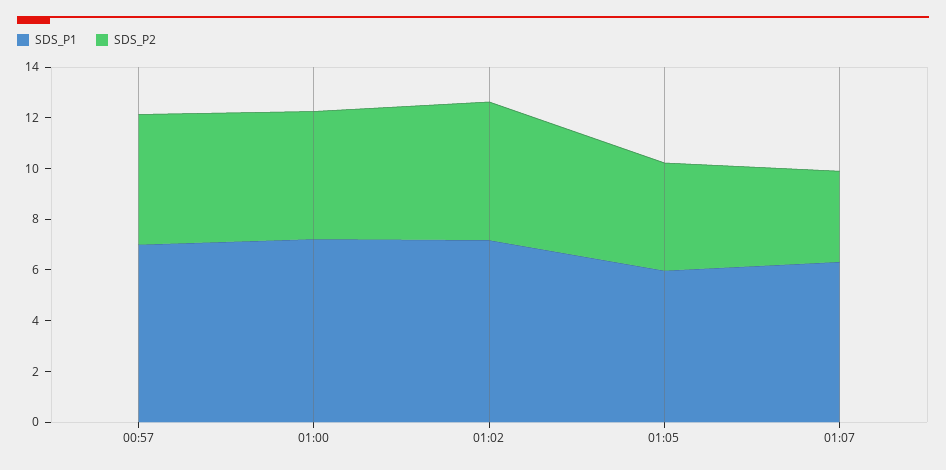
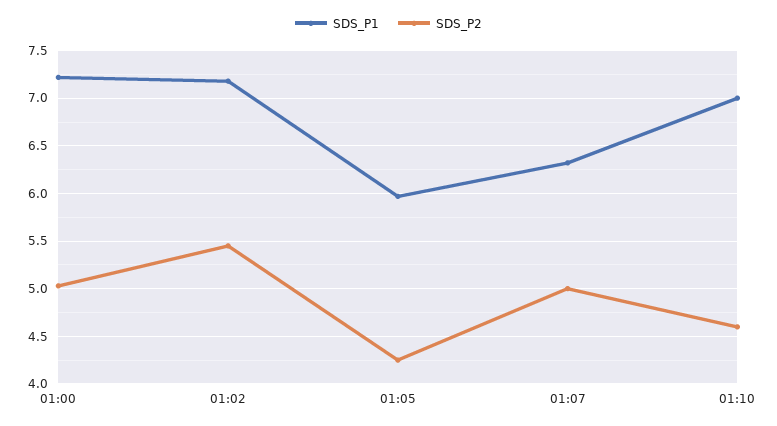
SDS_P1, 00:57: 7 -> none
SDS_P2, 00:57: 5 -> none
SDS_P2, 01:07: 3.5 -> 5
SDS_P1, 01:10: none -> 7
SDS_P2, 01:10: none -> 4.6

